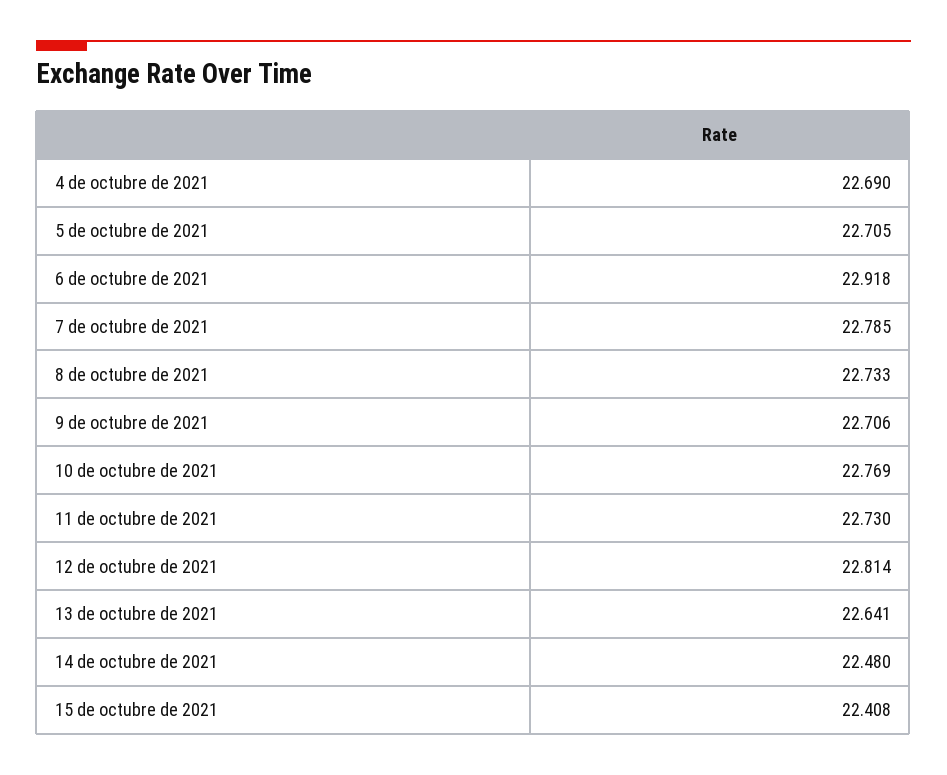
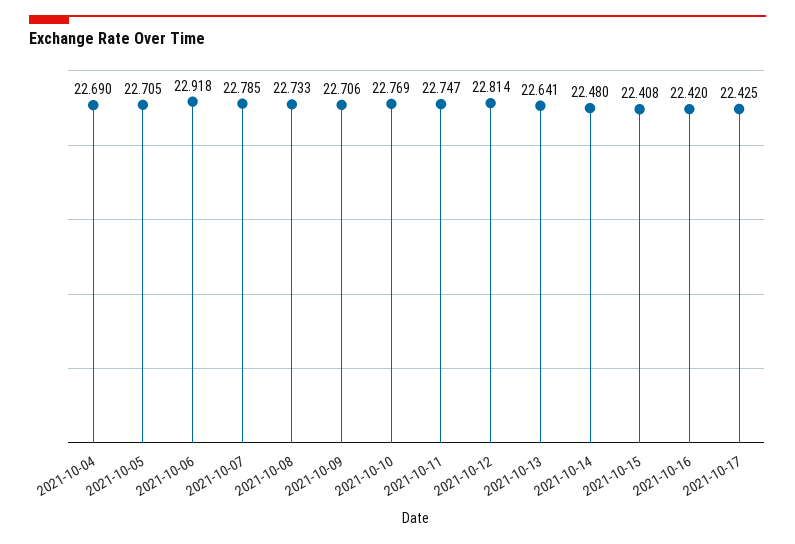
11 de octubre de 2021: 22.73 -> 22.747
2021-10-16: none -> 22.42
2021-10-17: none -> 22.425

